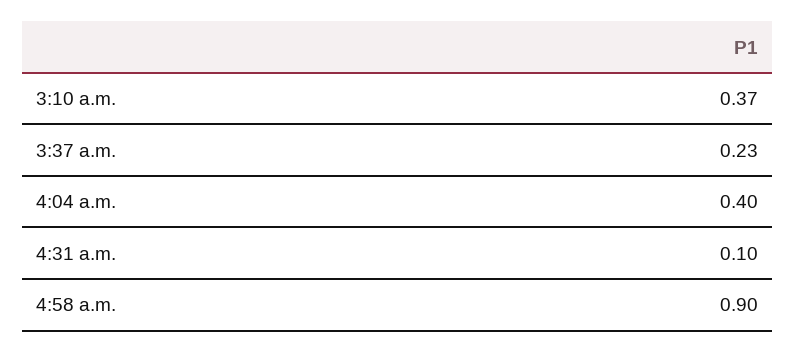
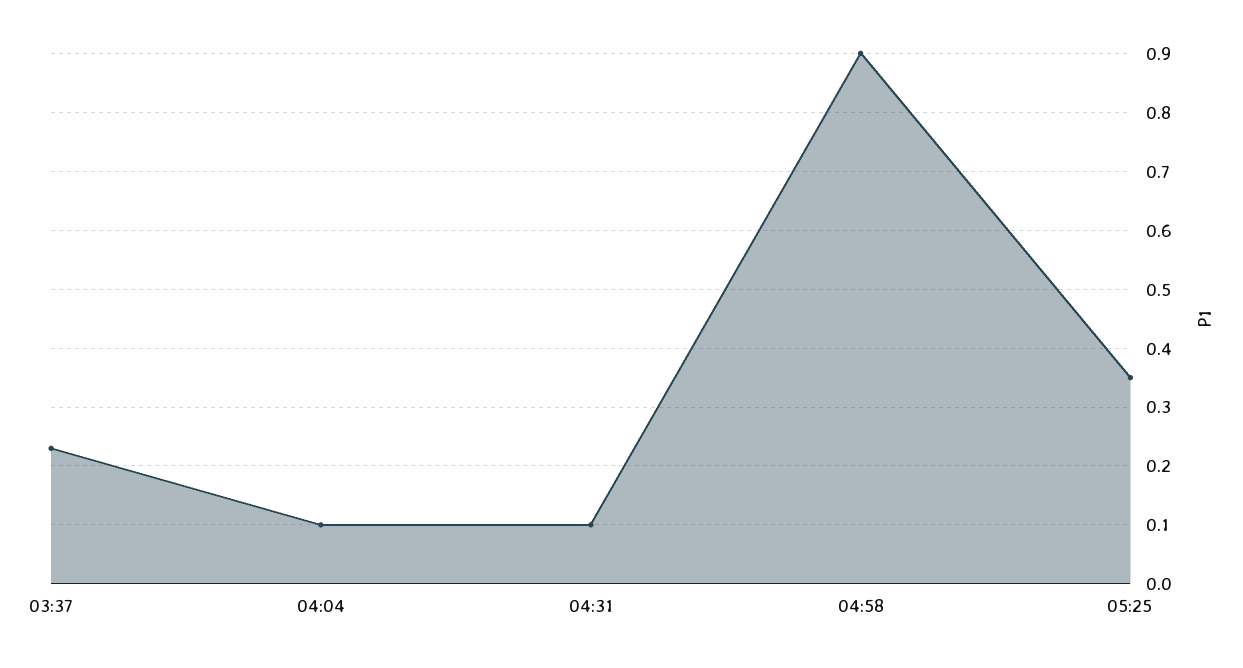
3:10 a.m.: 0.37 -> none
4:04 a.m.: 0.4 -> 0.1
05:25: none -> 0.35

